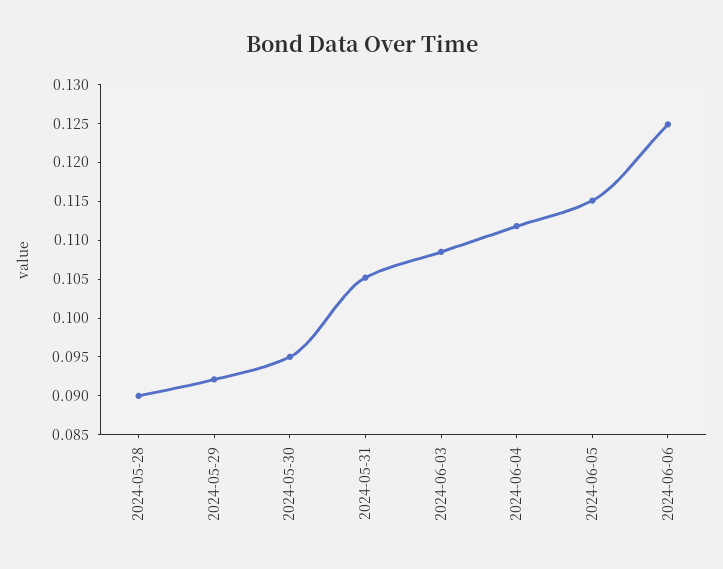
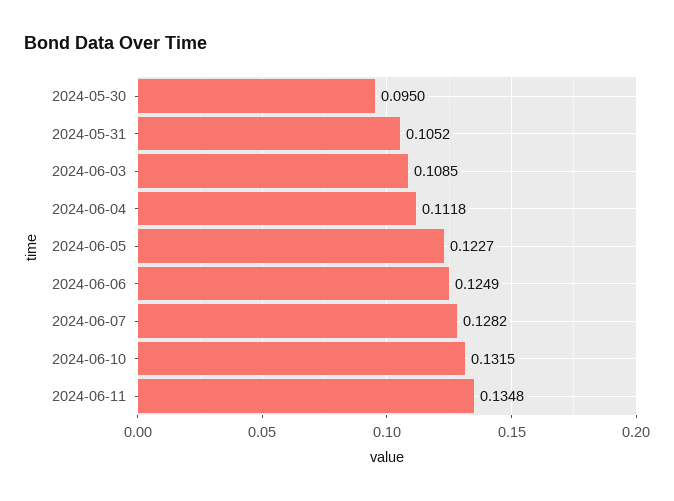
2024-05-28: 0.09 -> none
2024-05-29: 0.0925 -> none
2024-06-05: 0.115 -> 0.1227
2024-06-07: none -> 0.1282
2024-06-10: none -> 0.1315
2024-06-11: none -> 0.1348

